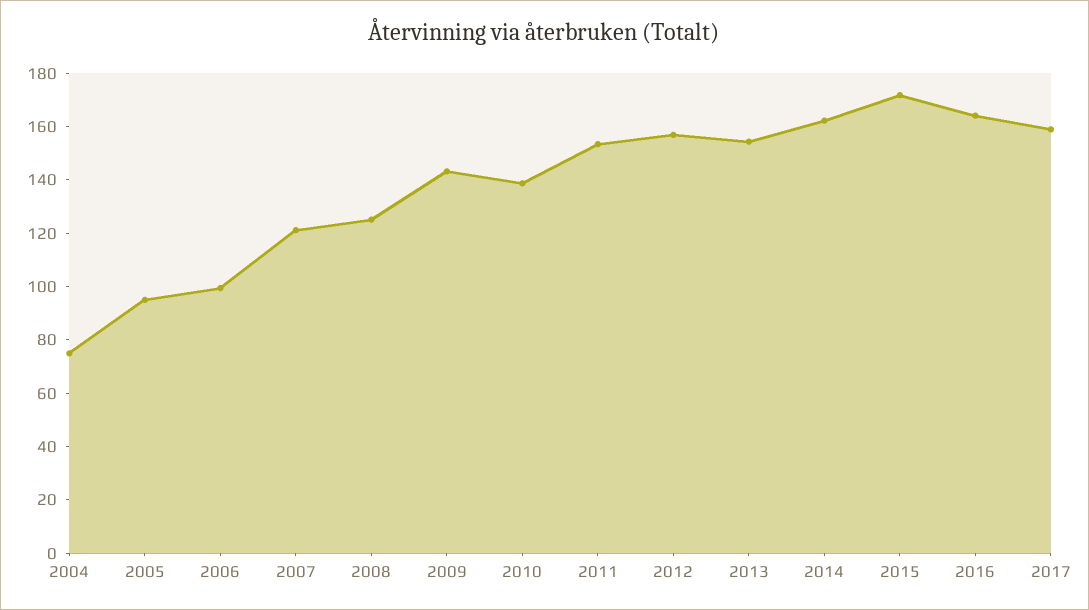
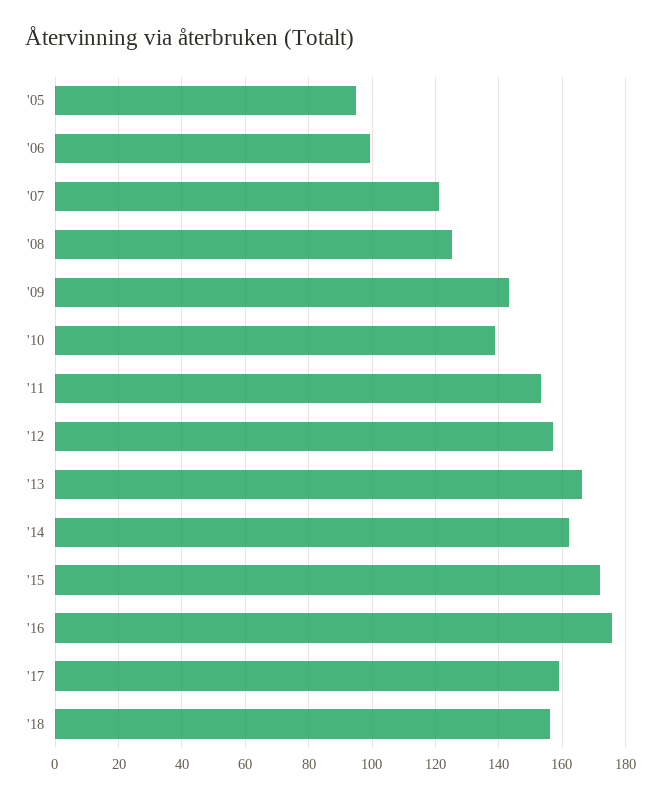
2004: 75 -> none
2013: 155 -> 166
2016: 165 -> 176
'18: none -> 156

